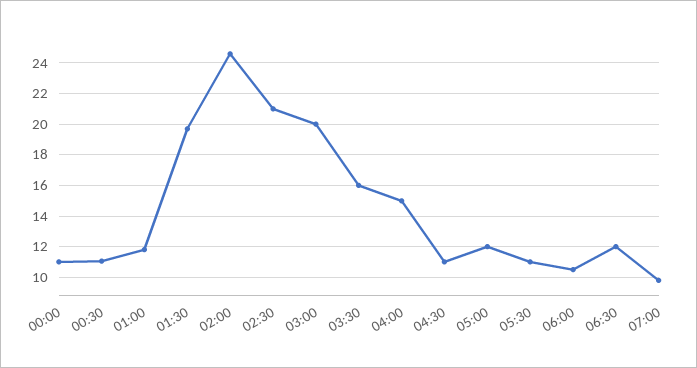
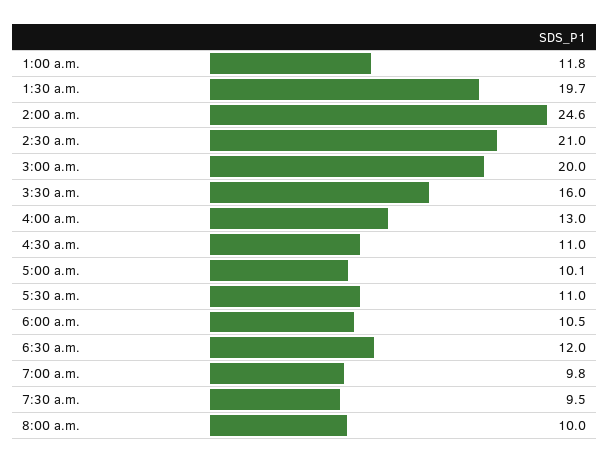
00:00: 11 -> none
00:30: 11 -> none
04:00: 15 -> 13
05:00: 12 -> 10.1
7:30 a.m.: none -> 9.5
8:00 a.m.: none -> 10

